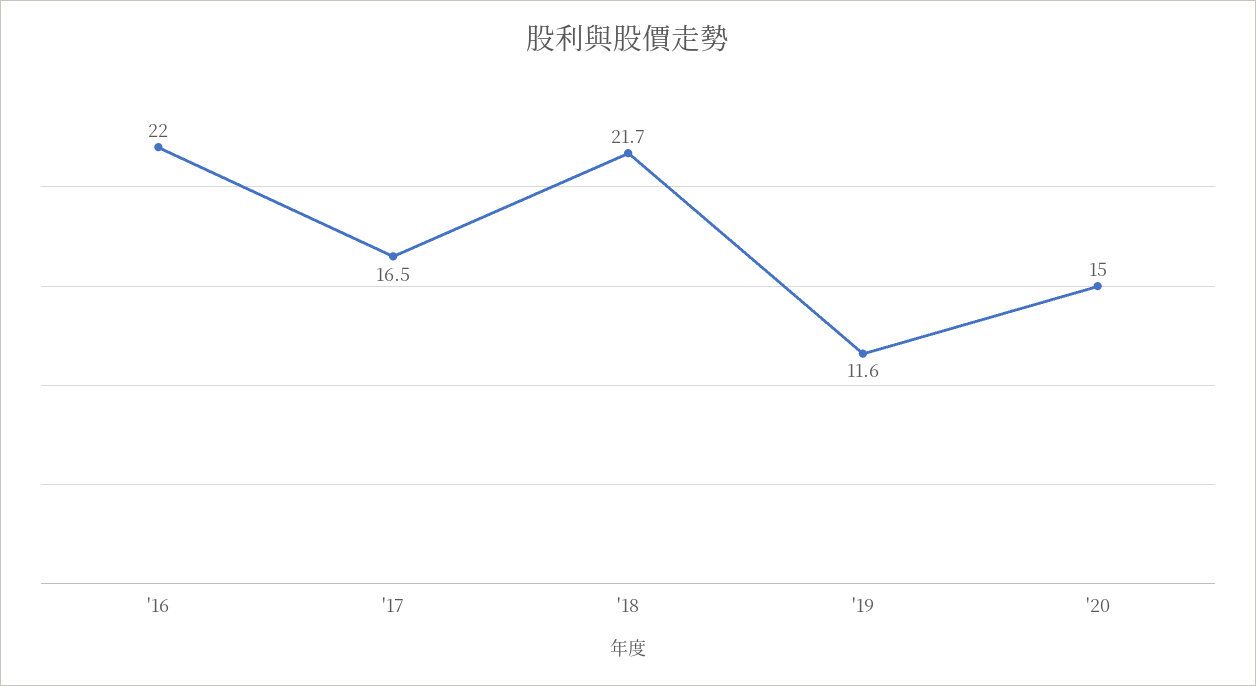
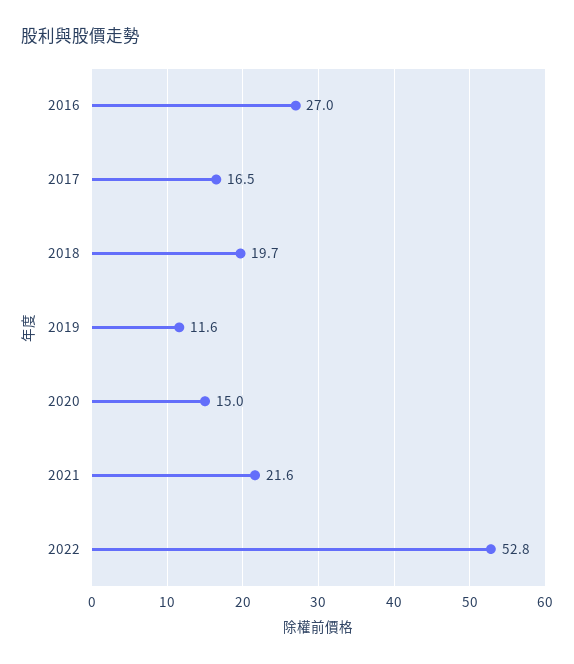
'16: 22 -> 27
'18: 21.7 -> 19.7
2021: none -> 21.6
2022: none -> 52.8

